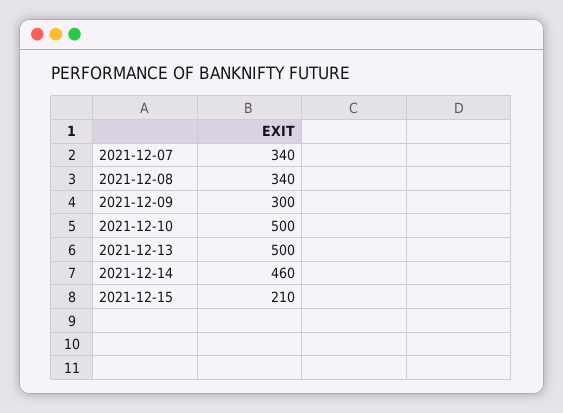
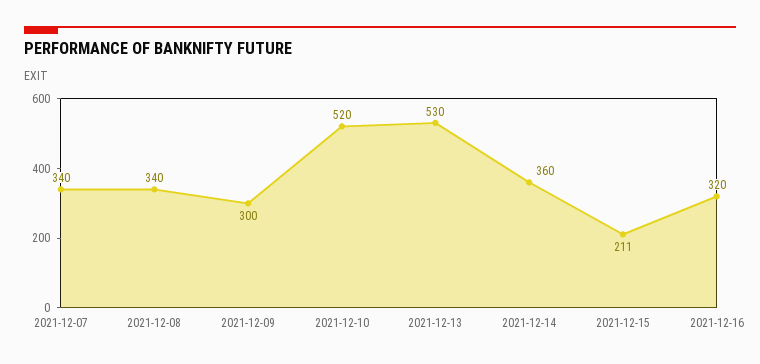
2021-12-10: 500 -> 520
2021-12-13: 500 -> 530
2021-12-14: 460 -> 360
2021-12-15: 210 -> 211
2021-12-16: none -> 320

